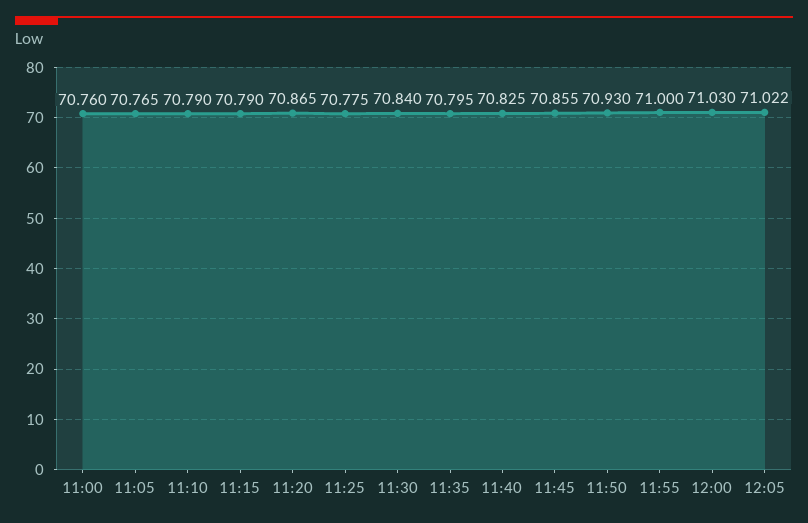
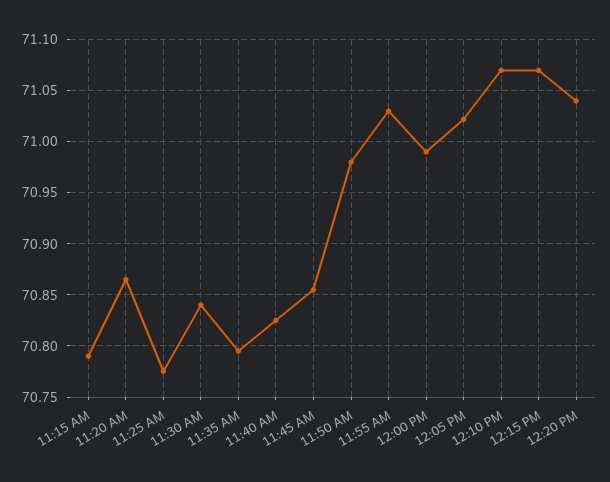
11:00: 70.76 -> none
11:05: 70.765 -> none
11:10: 70.79 -> none
11:50: 70.93 -> 70.98
11:55: 71 -> 71.03
12:00: 71.03 -> 70.99
12:10 PM: none -> 71.07
12:15 PM: none -> 71.07
12:20 PM: none -> 71.04

